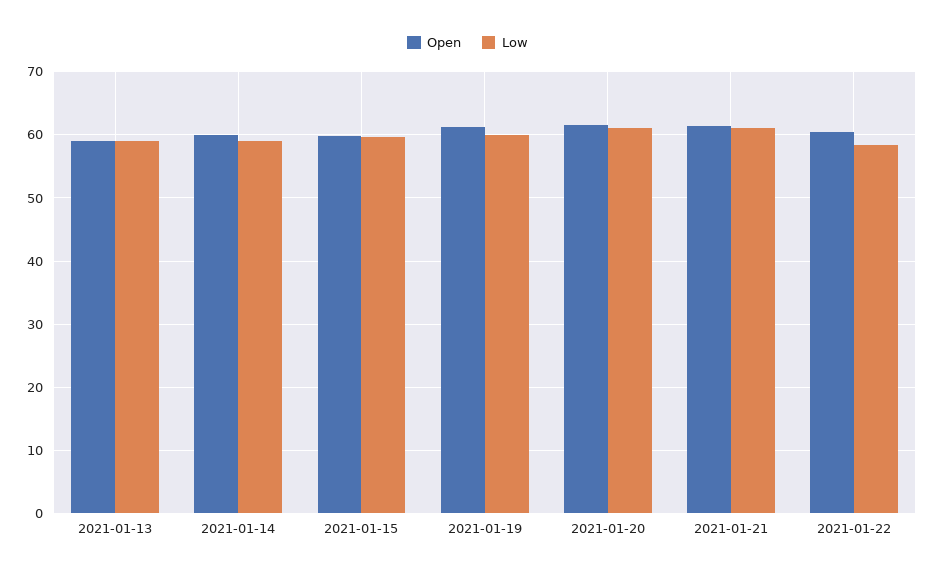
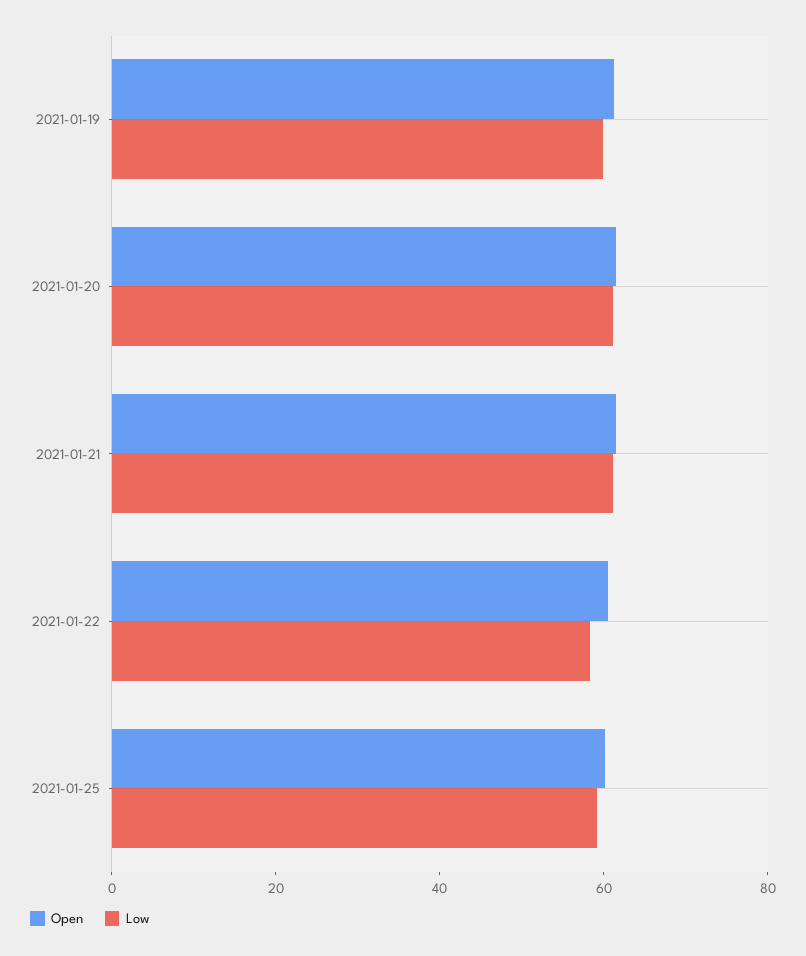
Open, 2021-01-13: 59 -> none
Low, 2021-01-13: 59 -> none
Open, 2021-01-14: 60 -> none
Low, 2021-01-14: 59 -> none
Open, 2021-01-15: 60 -> none
Low, 2021-01-15: 60 -> none
Open, 2021-01-25: none -> 60
Low, 2021-01-25: none -> 60

